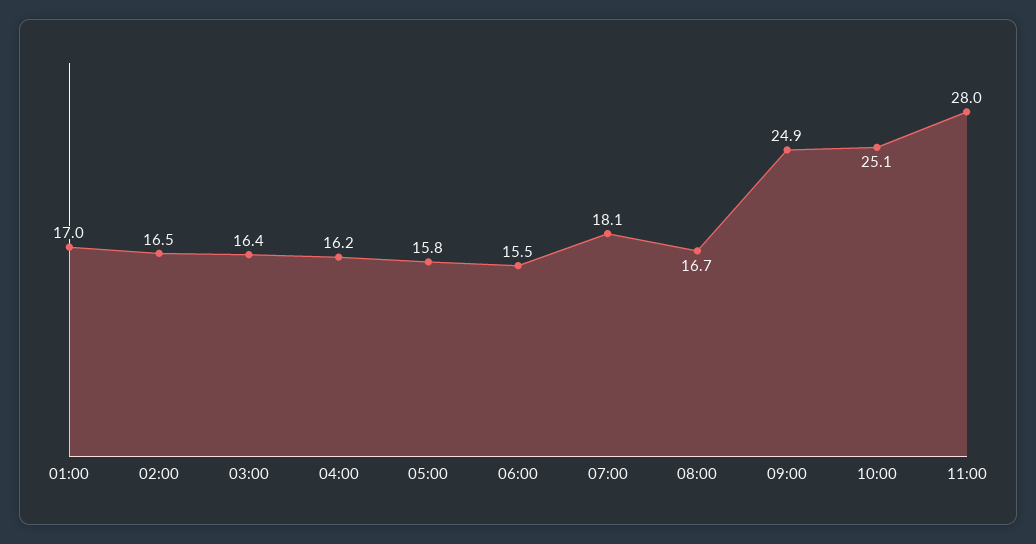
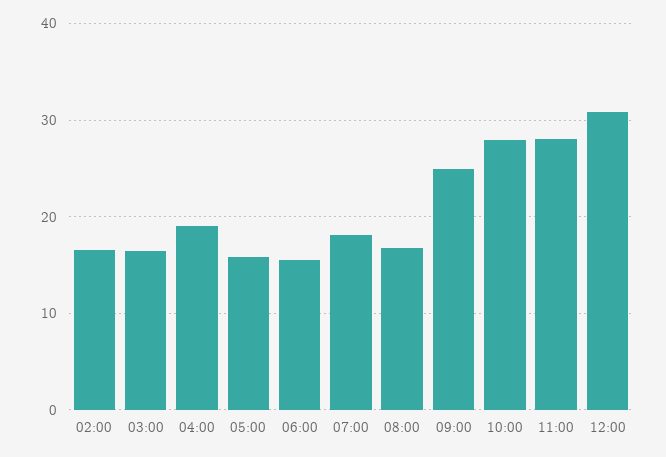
01:00: 17 -> none
04:00: 16.2 -> 19
10:00: 25.1 -> 28
12:00: none -> 31

